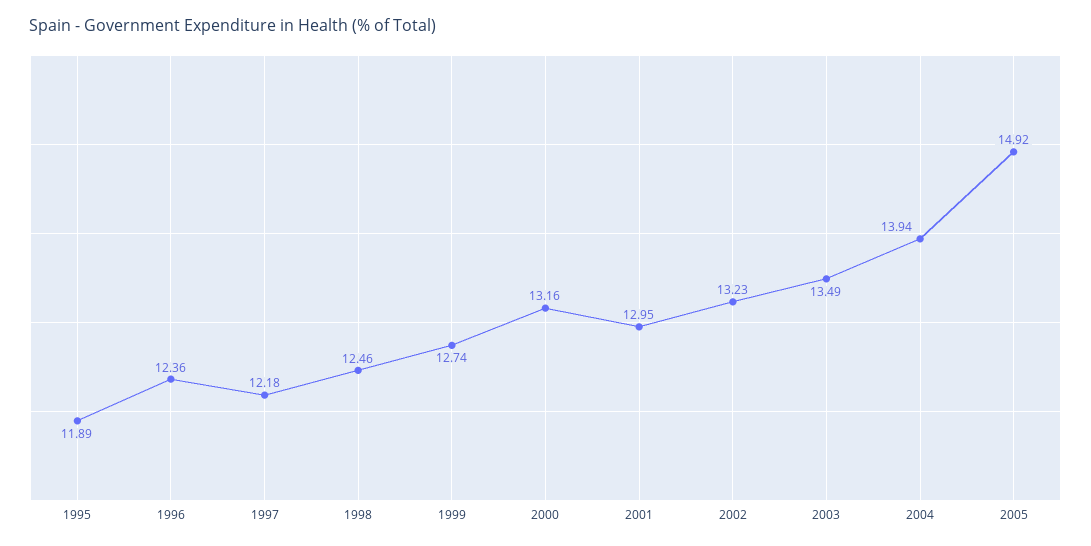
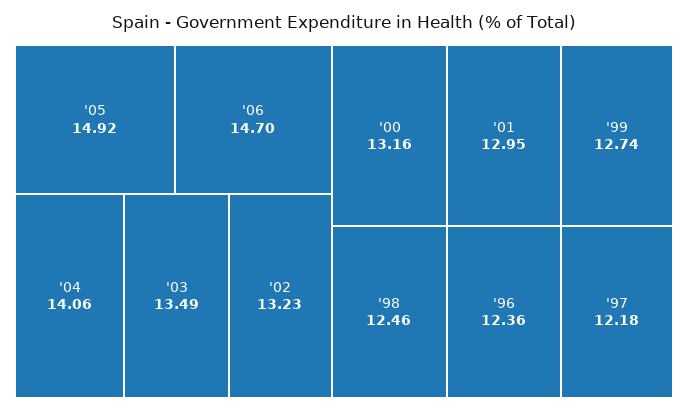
1995: 11.89 -> none
2004: 13.94 -> 14.06
'06: none -> 14.7

